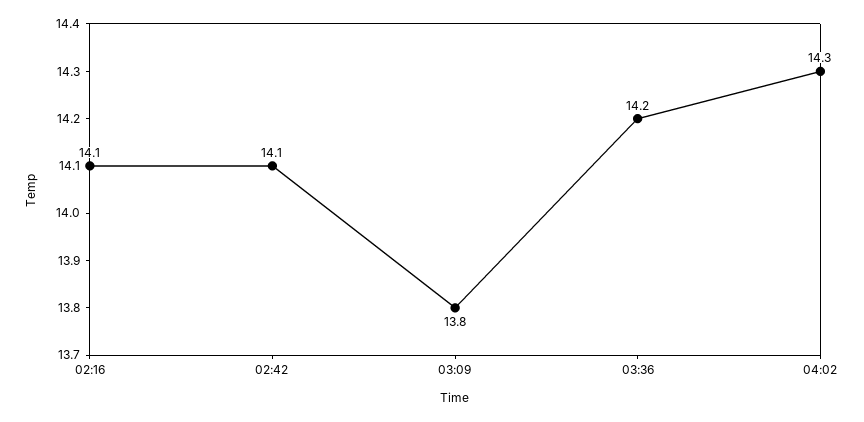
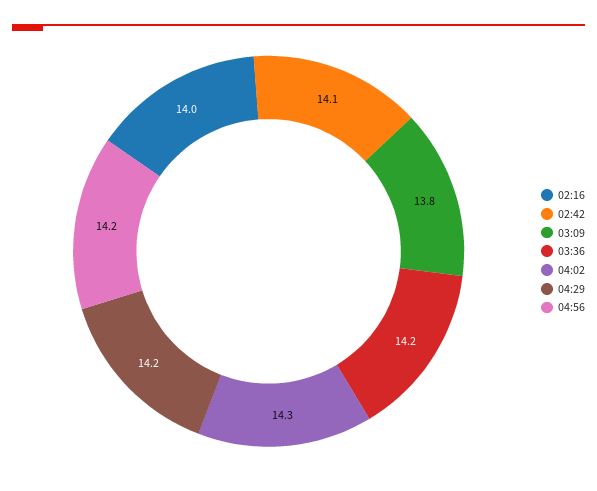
02:16: 14.1 -> 14
04:29: none -> 14.2
04:56: none -> 14.2

